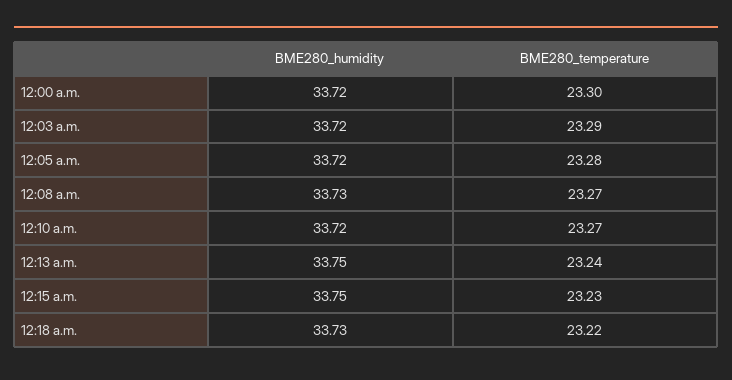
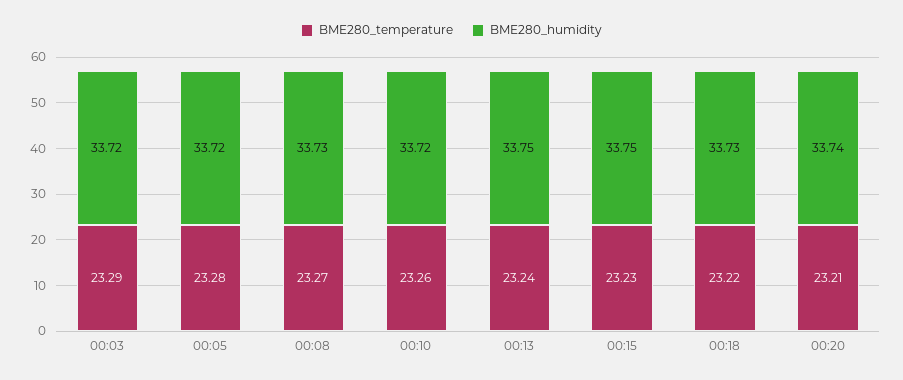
BME280_humidity, 12:00 a.m.: 33.72 -> none
BME280_temperature, 12:00 a.m.: 23.3 -> none
BME280_temperature, 12:10 a.m.: 23.27 -> 23.26
BME280_temperature, 00:20: none -> 23.21
BME280_humidity, 00:20: none -> 33.74

